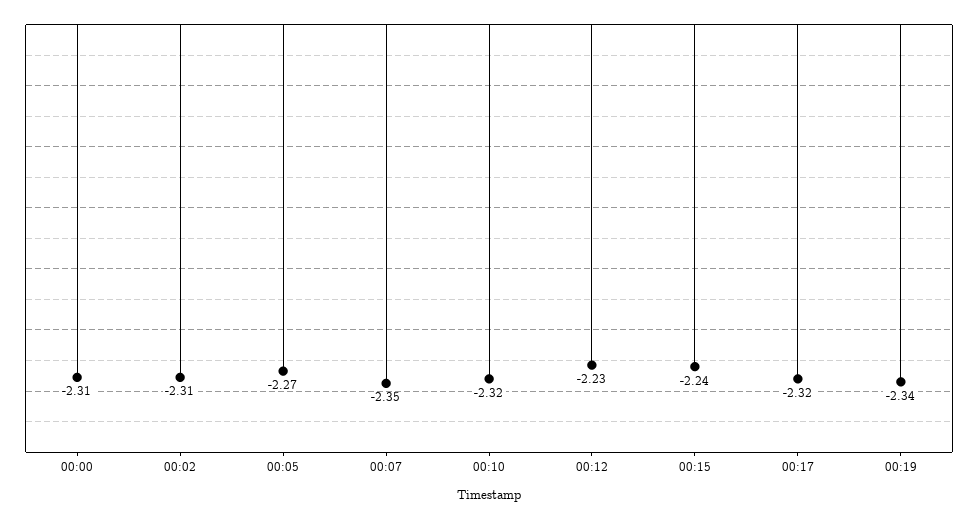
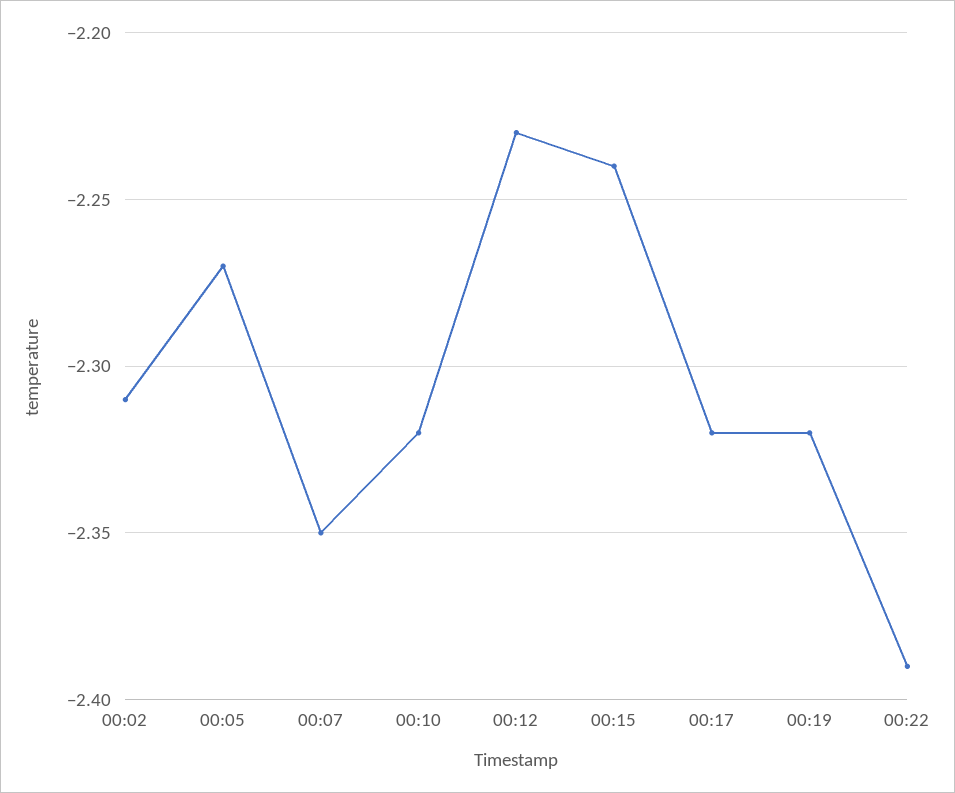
00:00: -2.31 -> none
00:19: -2.34 -> -2.32
00:22: none -> -2.39

